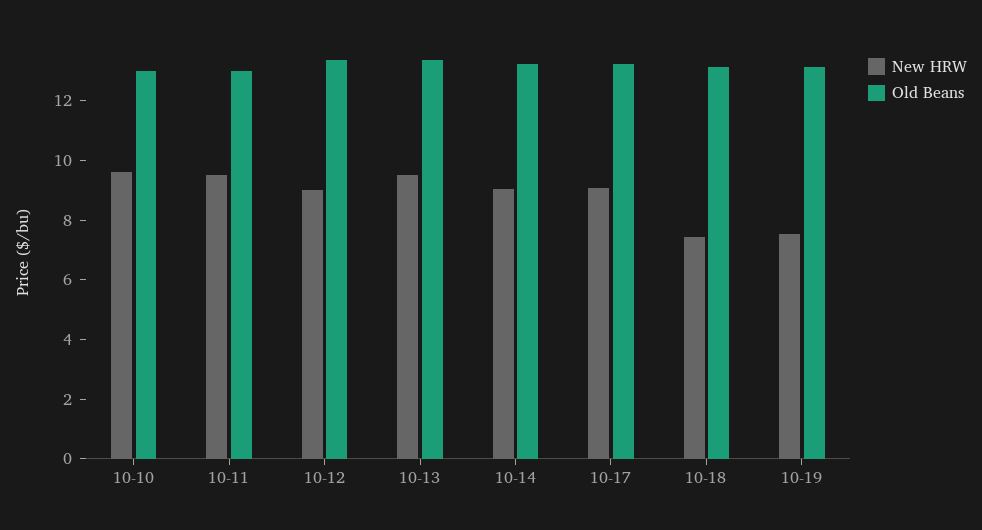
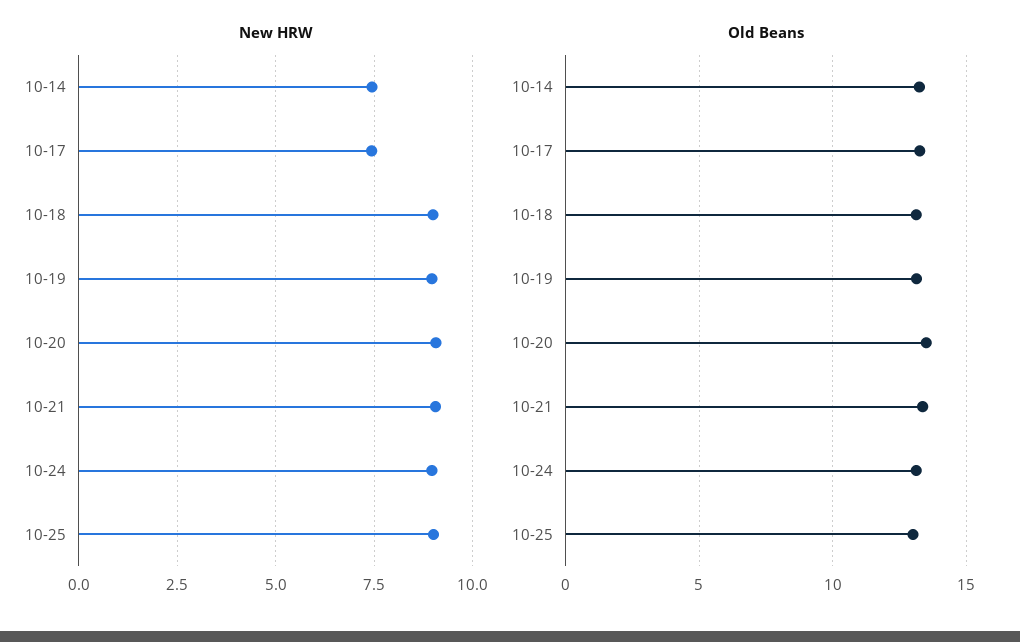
New HRW, 10-10: 9.5 -> none
Old Beans, 10-10: 13 -> none
New HRW, 10-11: 9.5 -> none
Old Beans, 10-11: 13 -> none
New HRW, 10-12: 9 -> none
Old Beans, 10-12: 13.5 -> none
New HRW, 10-13: 9.5 -> none
Old Beans, 10-13: 13.5 -> none
New HRW, 10-14: 9 -> 7.5
New HRW, 10-17: 9 -> 7.5
New HRW, 10-18: 7.5 -> 9
New HRW, 10-19: 7.5 -> 9
New HRW, 10-20: none -> 9
New HRW, 10-21: none -> 9
New HRW, 10-24: none -> 9
New HRW, 10-25: none -> 9
Old Beans, 10-20: none -> 13.5
Old Beans, 10-21: none -> 13.5
Old Beans, 10-24: none -> 13
Old Beans, 10-25: none -> 13

